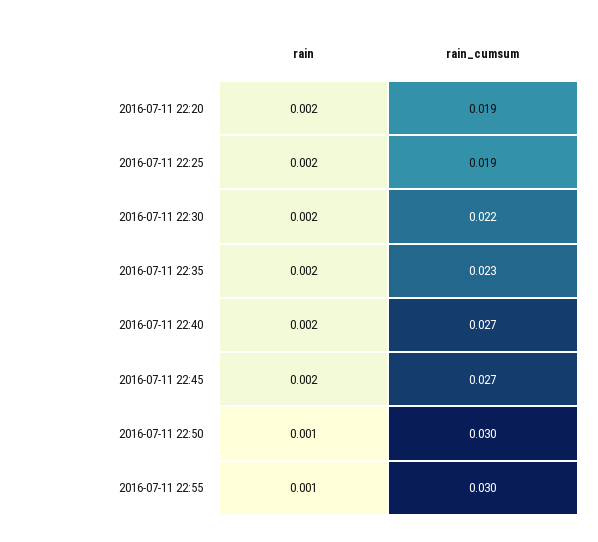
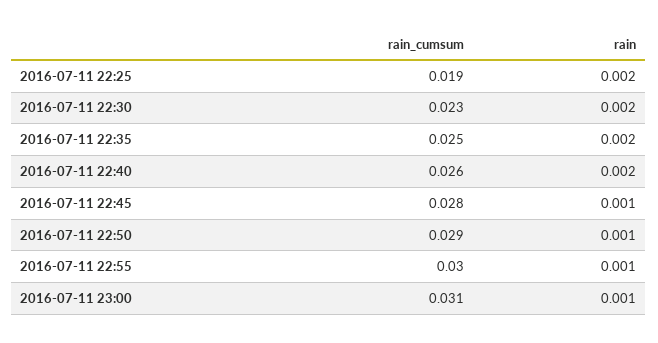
rain, 2016-07-11 22:20: 0.002 -> none
rain_cumsum, 2016-07-11 22:20: 0.019 -> none
rain_cumsum, 2016-07-11 22:30: 0.022 -> 0.023
rain_cumsum, 2016-07-11 22:35: 0.023 -> 0.025
rain_cumsum, 2016-07-11 22:40: 0.027 -> 0.026
rain, 2016-07-11 22:45: 0.002 -> 0.001
rain_cumsum, 2016-07-11 22:45: 0.027 -> 0.028
rain_cumsum, 2016-07-11 22:50: 0.03 -> 0.029
rain_cumsum, 2016-07-11 23:00: none -> 0.031
rain, 2016-07-11 23:00: none -> 0.001

